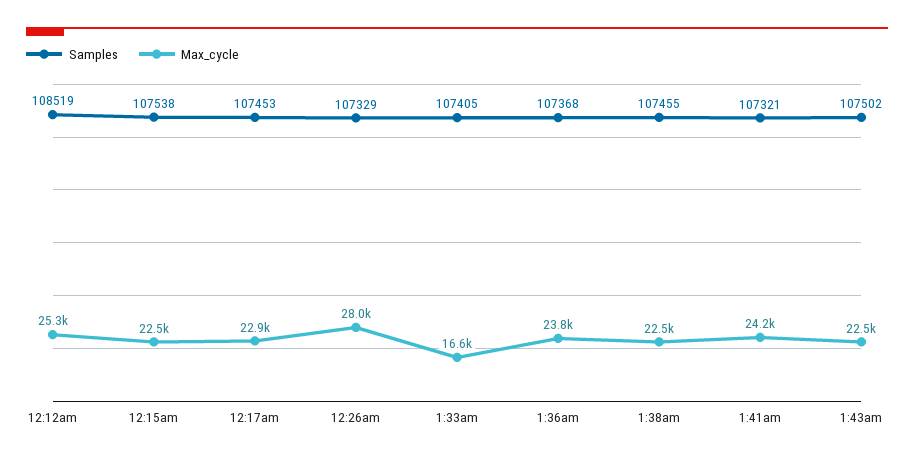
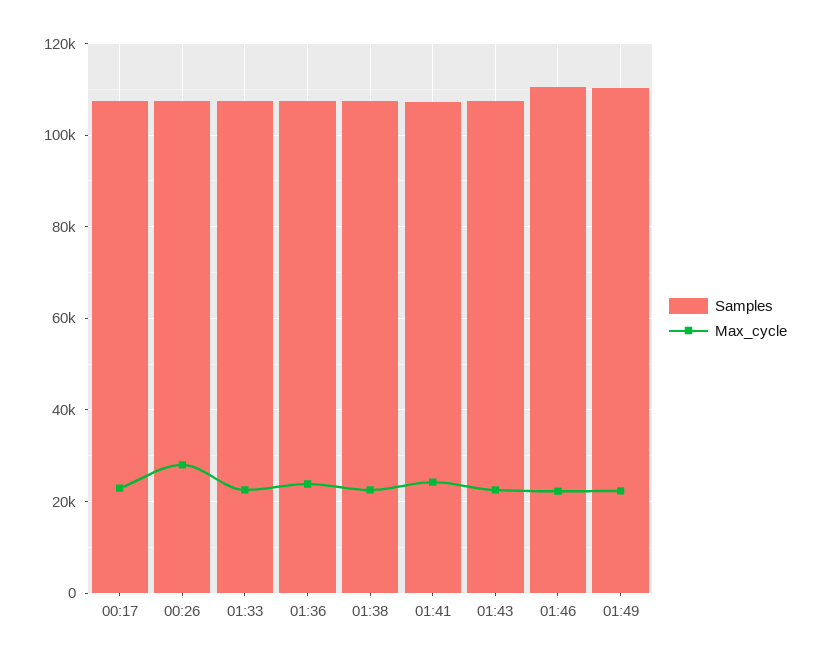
Samples, 12:12am: 108519 -> none
Max_cycle, 12:12am: 25300 -> none
Samples, 12:15am: 107538 -> none
Max_cycle, 12:15am: 22500 -> none
Max_cycle, 1:33am: 16600 -> 22000
Samples, 01:46: none -> 110000
Max_cycle, 01:46: none -> 22000
Samples, 01:49: none -> 110000
Max_cycle, 01:49: none -> 22000

